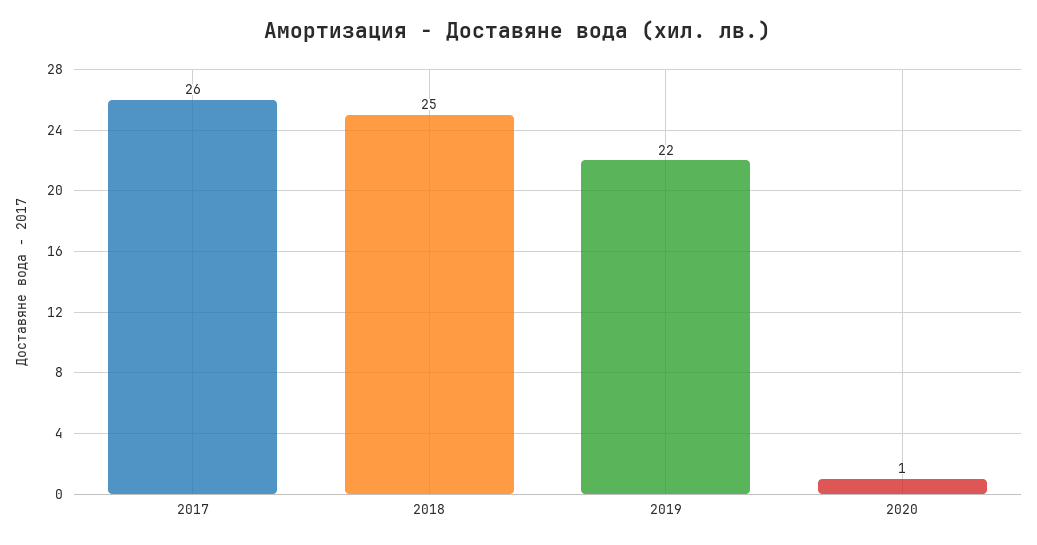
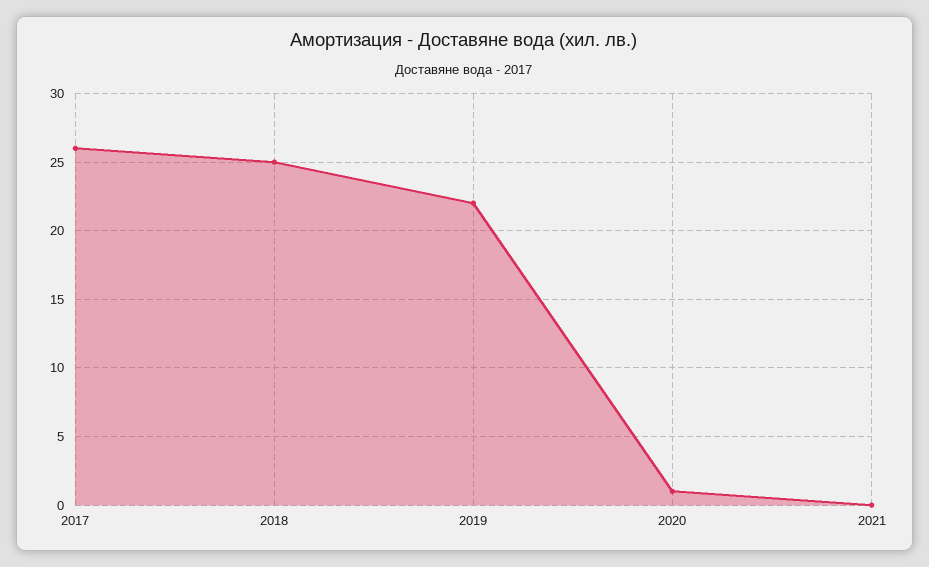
2021: none -> 0

